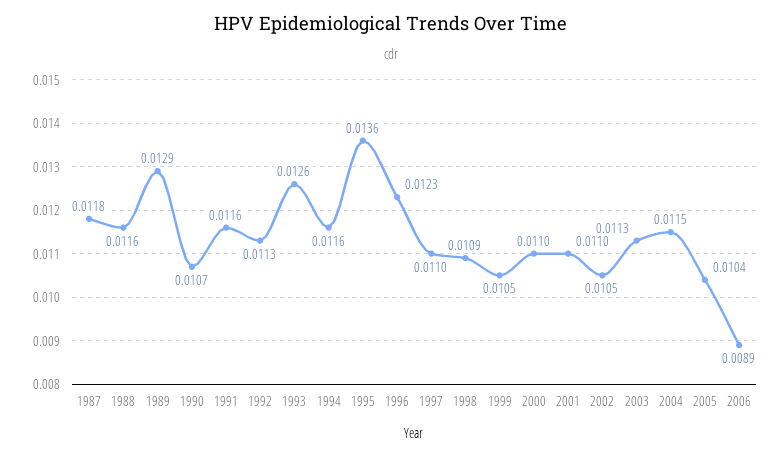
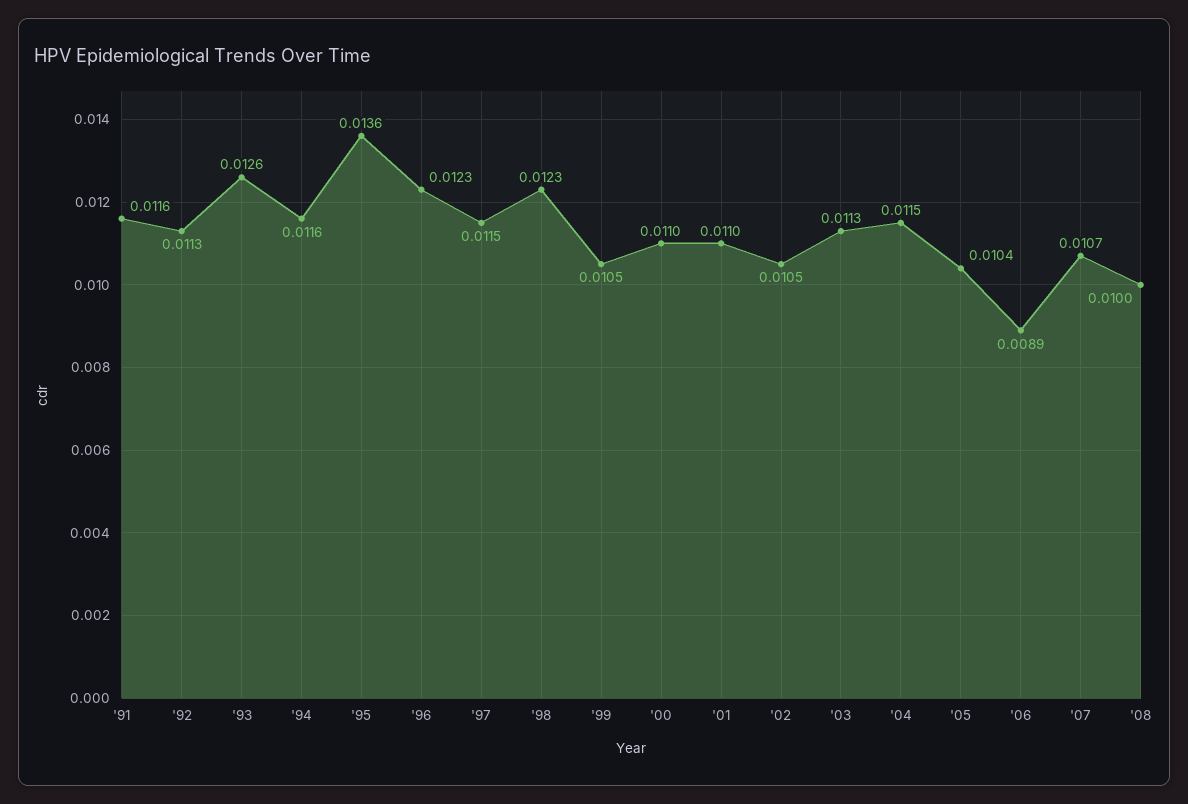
1987: 0.0118 -> none
1988: 0.0116 -> none
1989: 0.0129 -> none
1990: 0.0107 -> none
1997: 0.011 -> 0.0115
1998: 0.0109 -> 0.0123
'07: none -> 0.0107
'08: none -> 0.01

